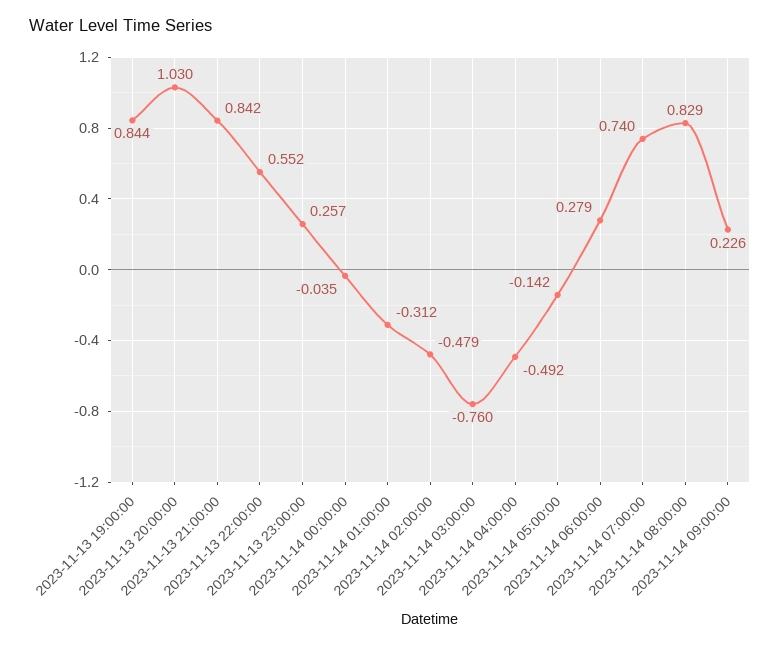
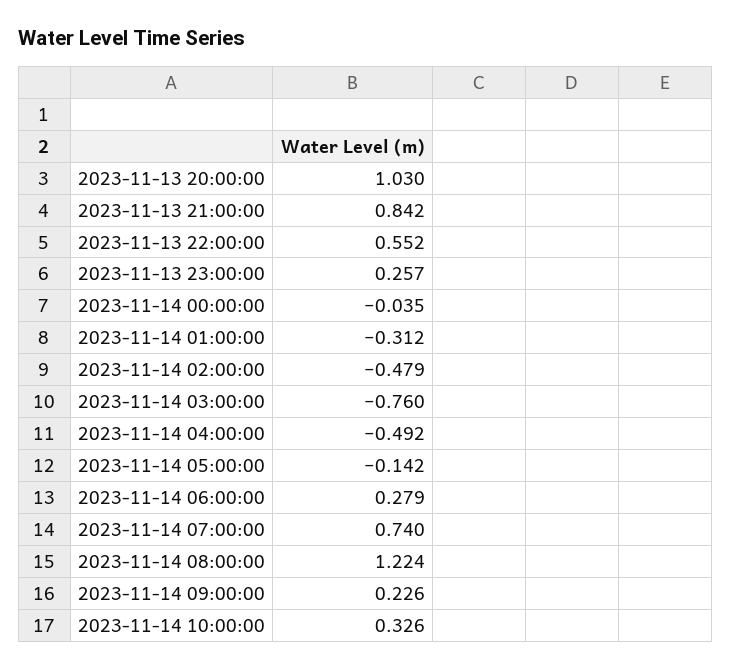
2023-11-13 19:00:00: 0.844 -> none
2023-11-14 08:00:00: 0.829 -> 1.224
2023-11-14 10:00:00: none -> 0.326

